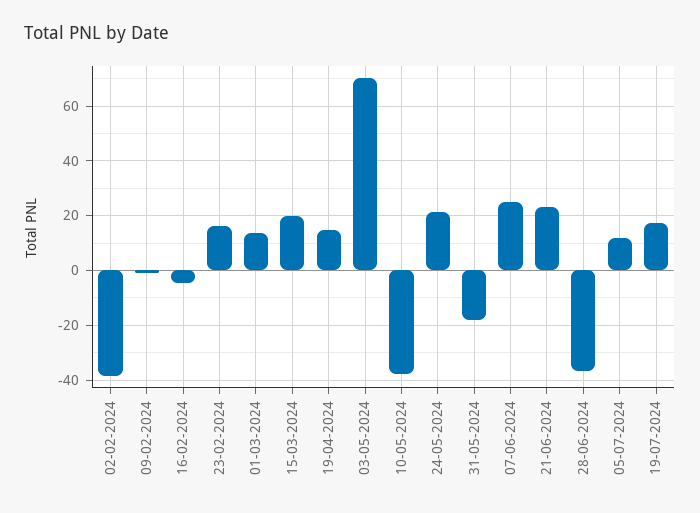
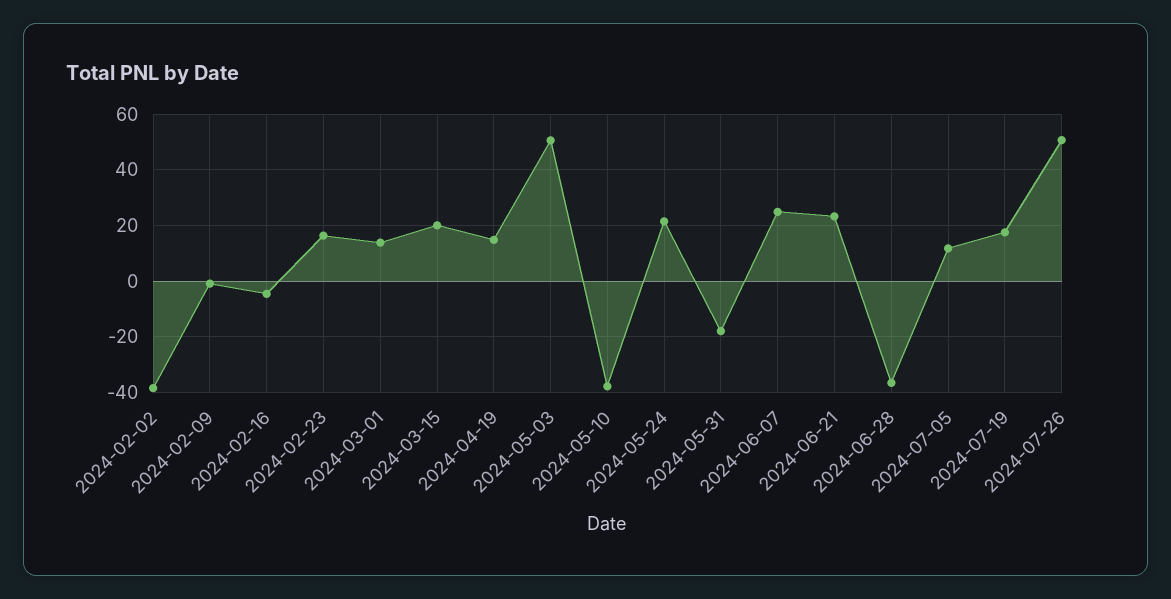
03-05-2024: 70 -> 50
2024-07-26: none -> 50

